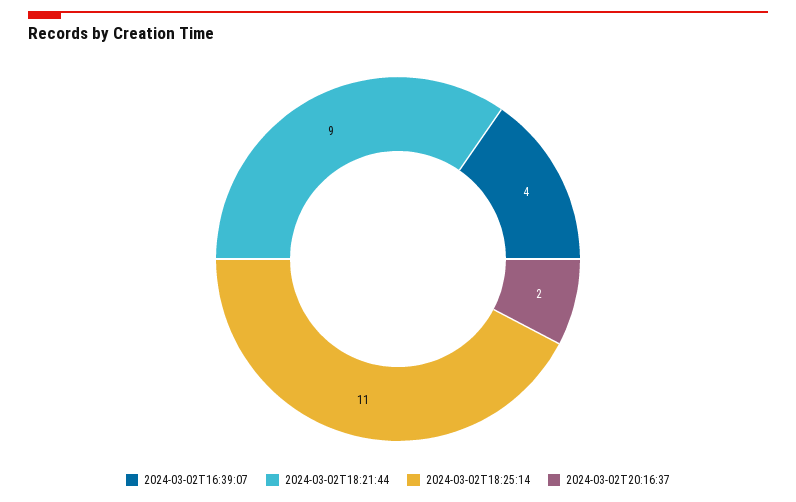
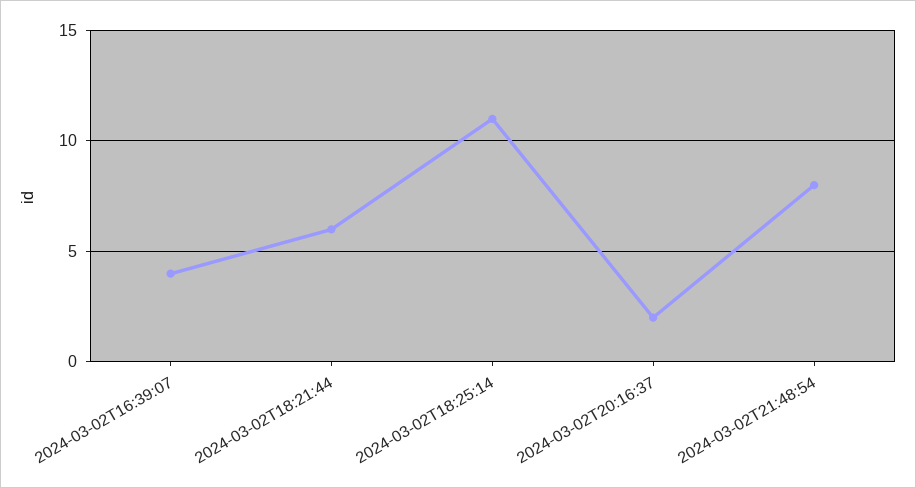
2024-03-02T18:21:44: 9 -> 6
2024-03-02T21:48:54: none -> 8

